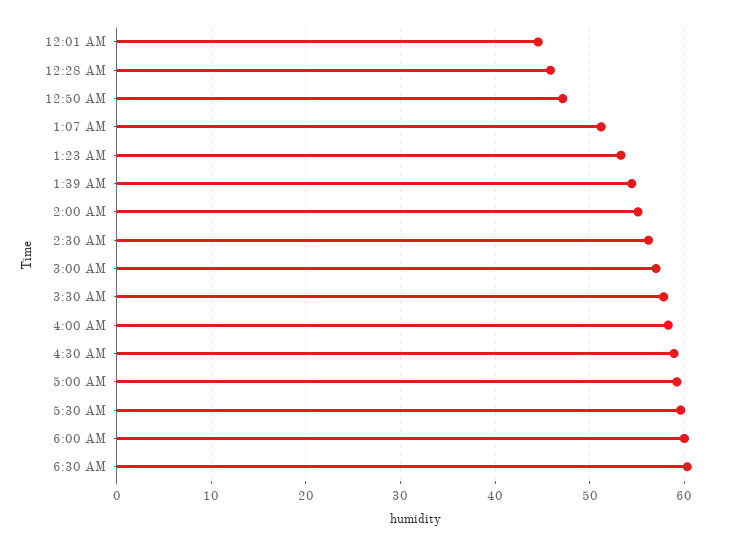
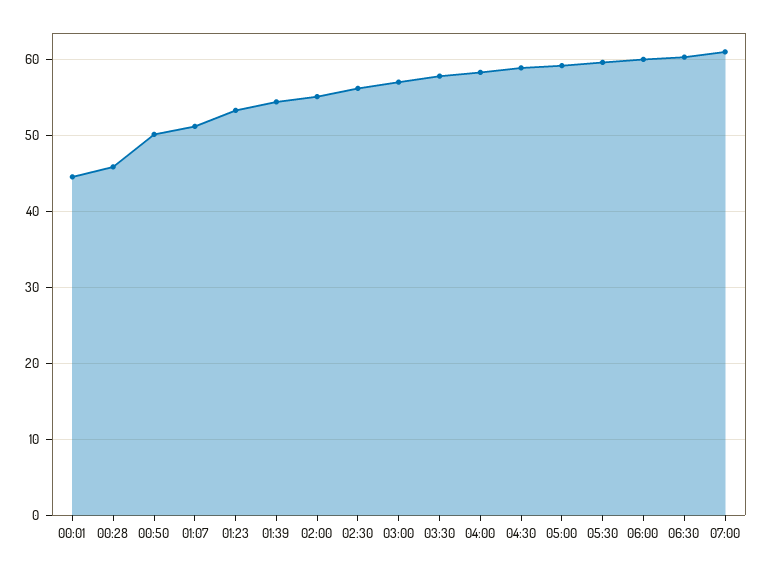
12:50 AM: 47 -> 50
07:00: none -> 61

